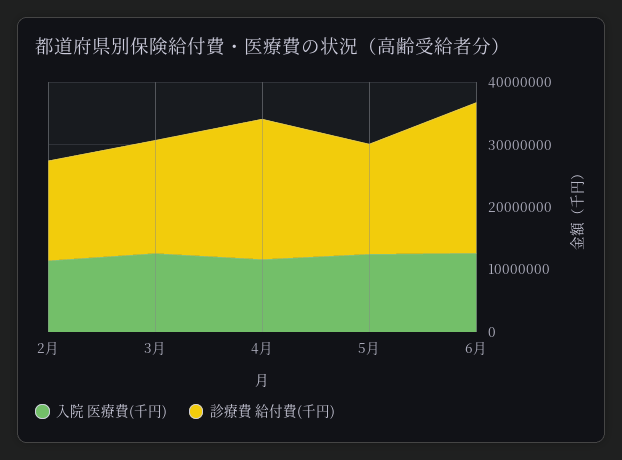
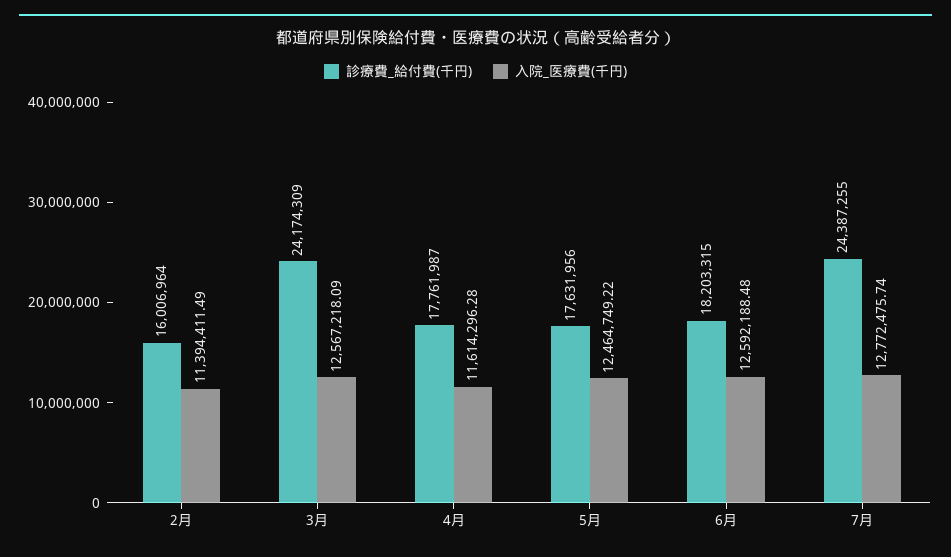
診療費 給付費(千円), 3月: 18000000 -> 24174309
診療費 給付費(千円), 4月: 22000000 -> 17761987
診療費 給付費(千円), 6月: 24000000 -> 18203315
診療費 給付費(千円), 7月: none -> 24387255
入院 医療費(千円), 7月: none -> 12772475.74

